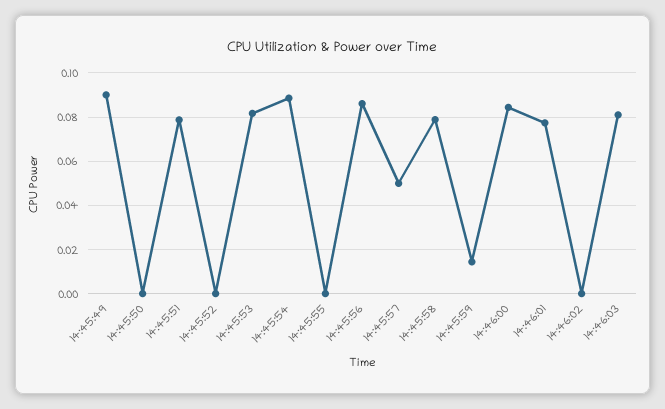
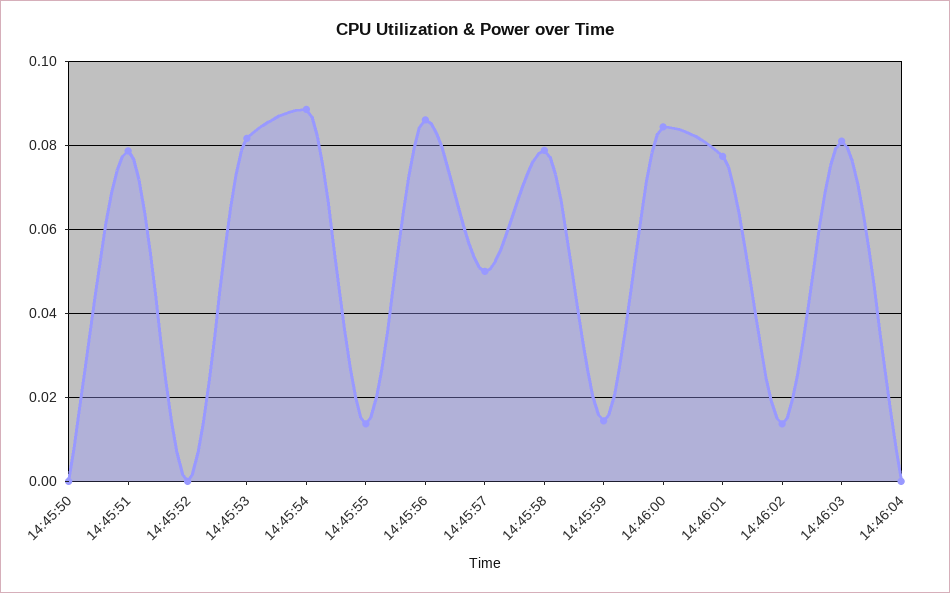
14:45:49: 0.09 -> none
14:45:55: 0 -> 0.014
14:46:02: 0 -> 0.014
14:46:04: none -> 0

